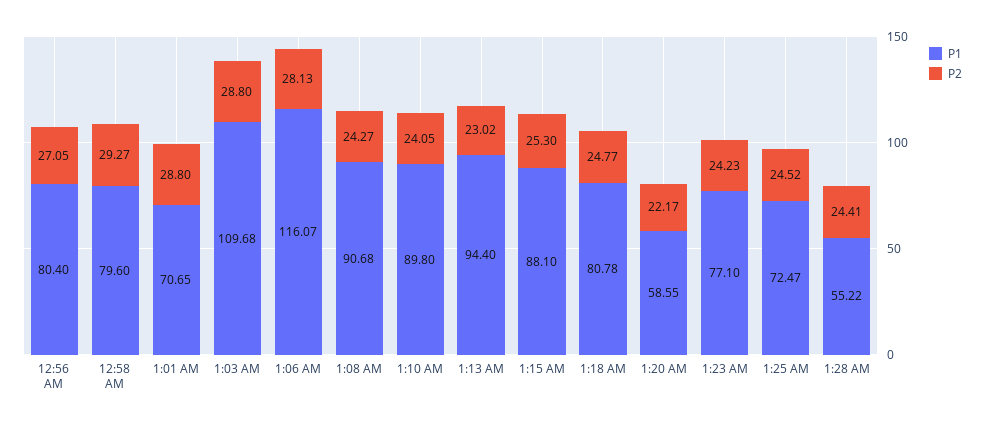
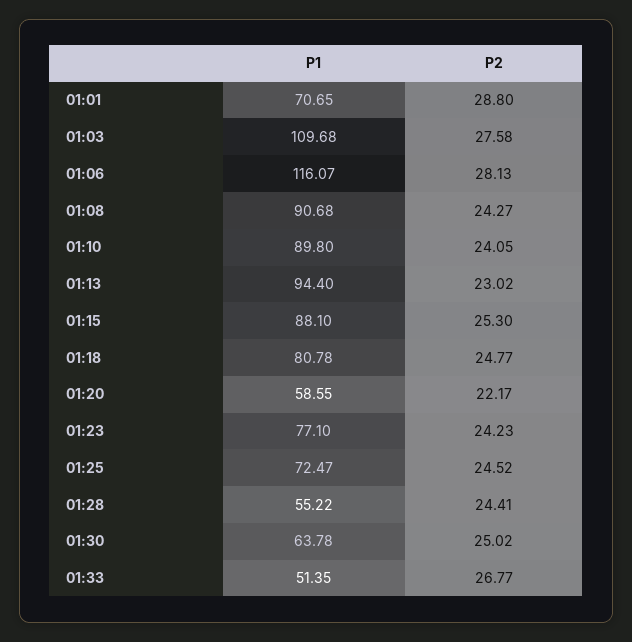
P1, 12:56 AM: 80.4 -> none
P2, 12:56 AM: 27.05 -> none
P1, 12:58 AM: 79.6 -> none
P2, 12:58 AM: 29.27 -> none
P2, 1:03 AM: 28.8 -> 27.58
P1, 01:30: none -> 63.78
P2, 01:30: none -> 25.02
P1, 01:33: none -> 51.35
P2, 01:33: none -> 26.77

